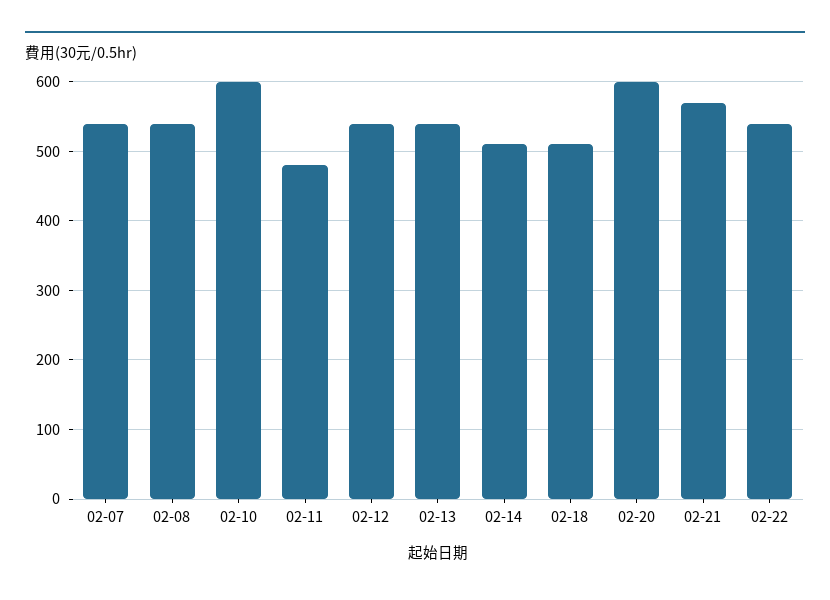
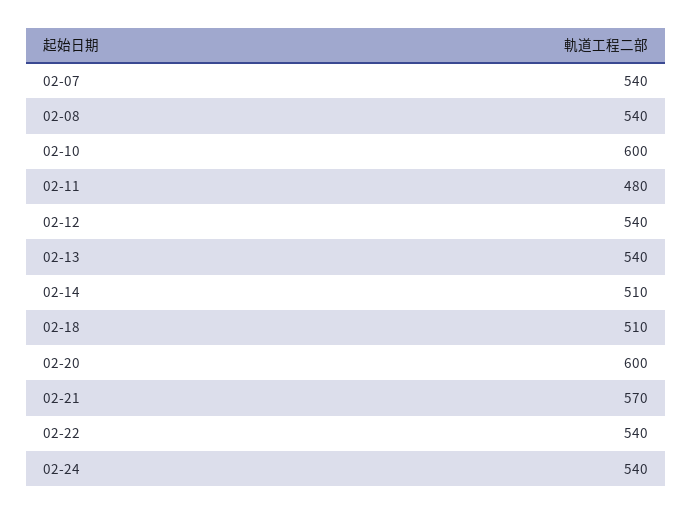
02-24: none -> 540

